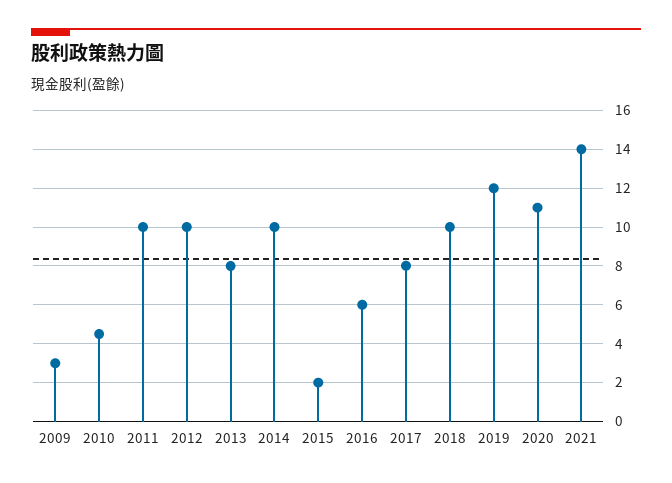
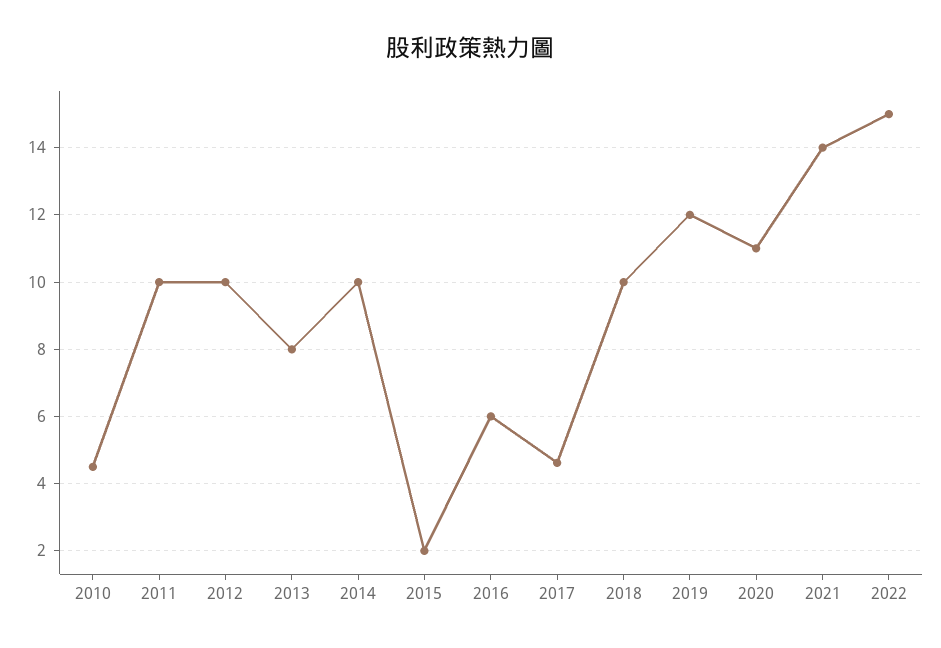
2009: 3 -> none
2017: 8 -> 4.6
2022: none -> 15

